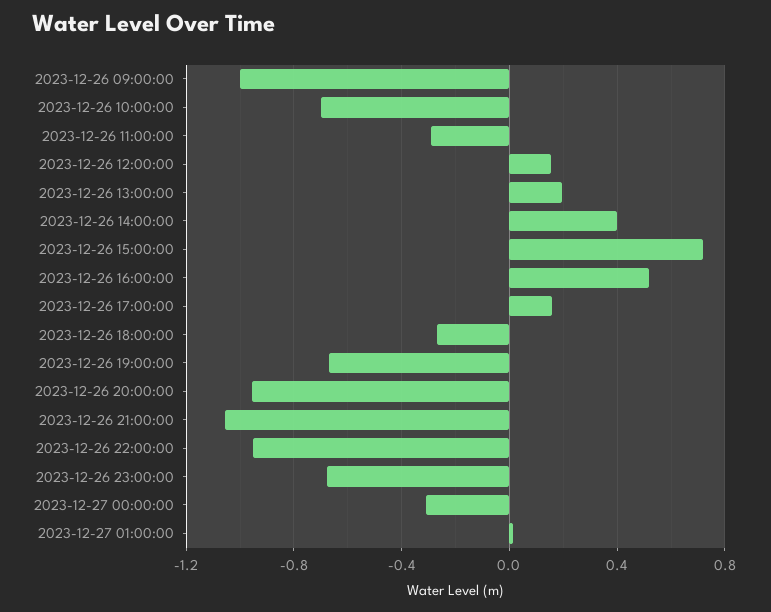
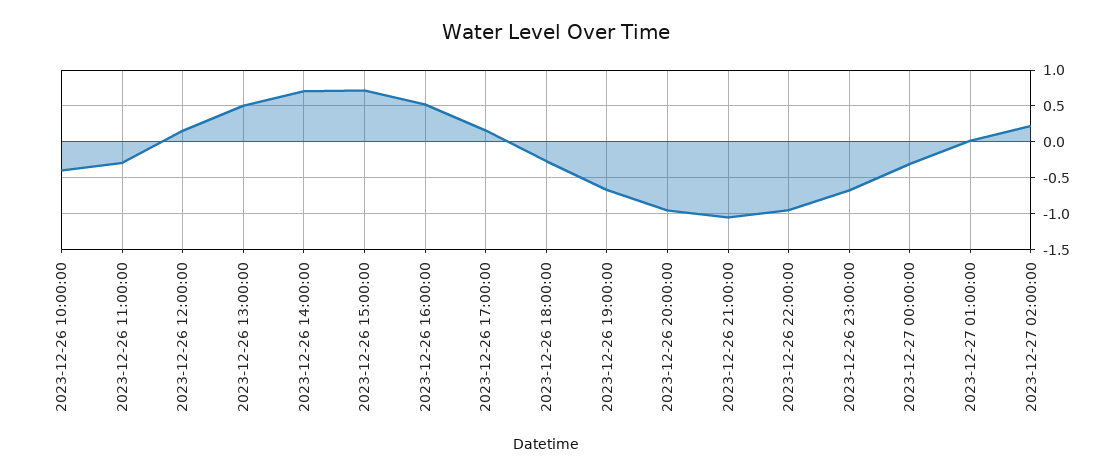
2023-12-26 09:00:00: -1 -> none
2023-12-26 10:00:00: -0.7 -> -0.4
2023-12-26 13:00:00: 0.2 -> 0.5
2023-12-26 14:00:00: 0.4 -> 0.7
2023-12-27 02:00:00: none -> 0.2

